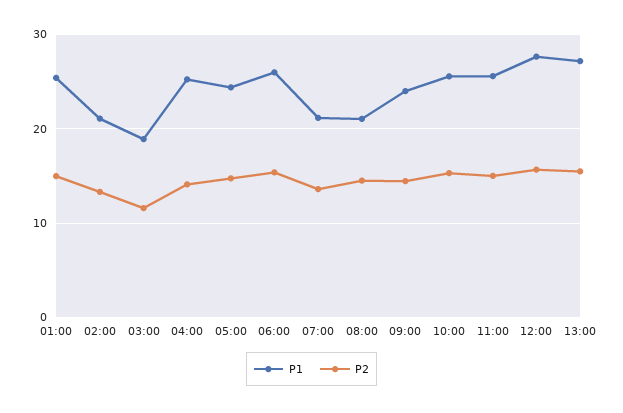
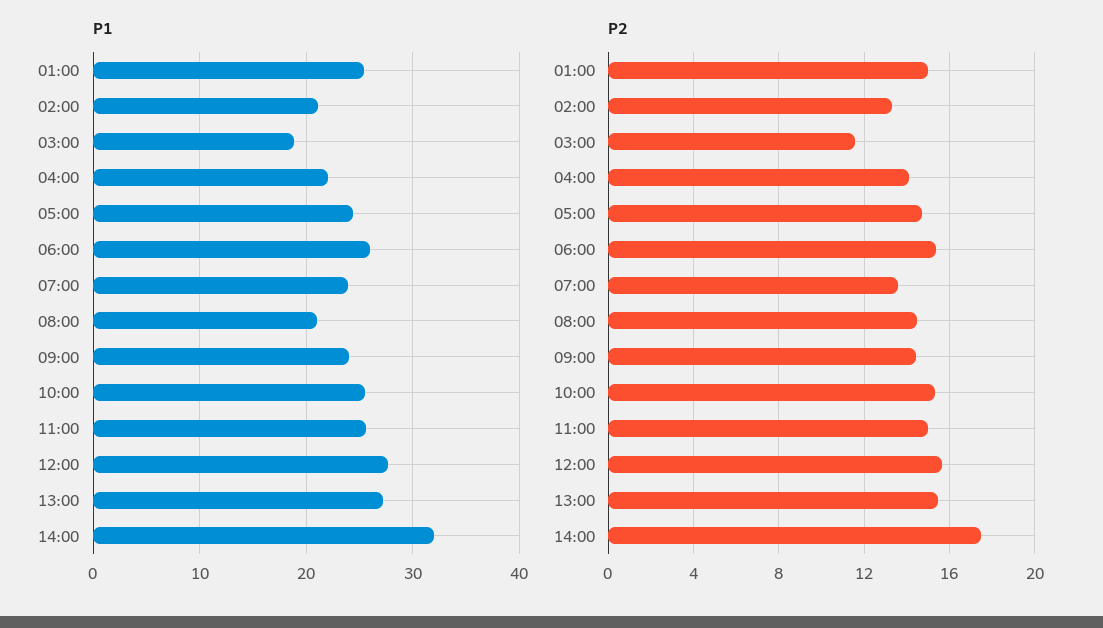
P1, 04:00: 25 -> 22
P1, 07:00: 21 -> 24
P1, 14:00: none -> 32
P2, 14:00: none -> 17.5

